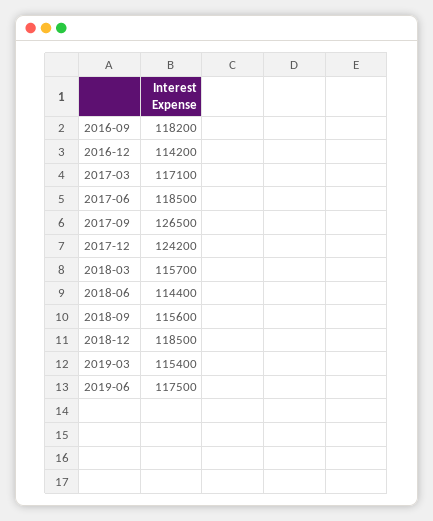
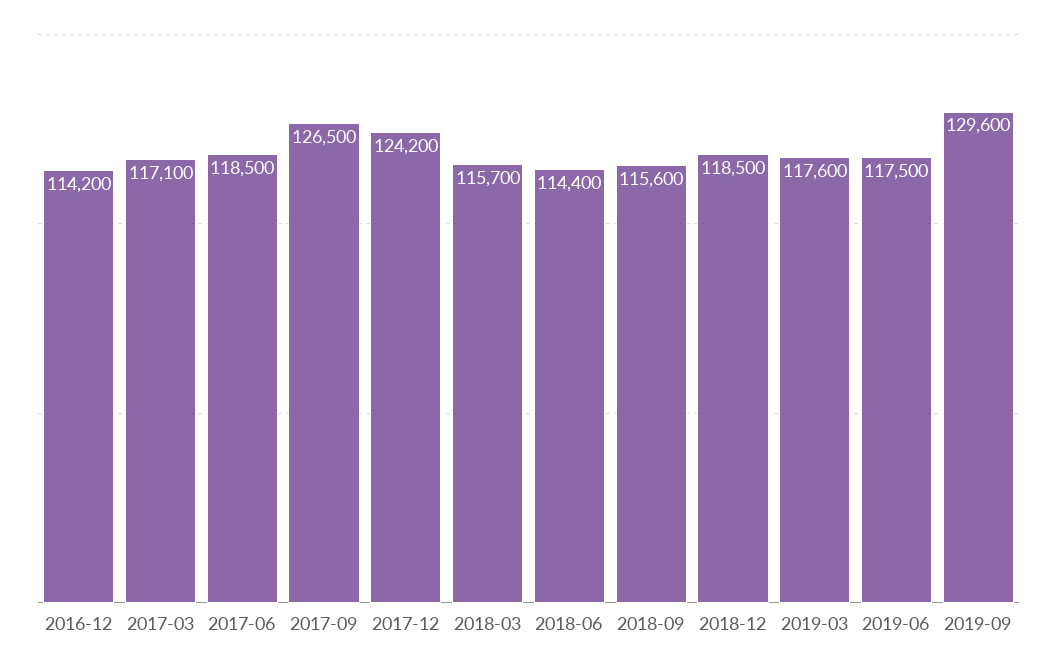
2016-09: 118200 -> none
2019-03: 115400 -> 117600
2019-09: none -> 129600

